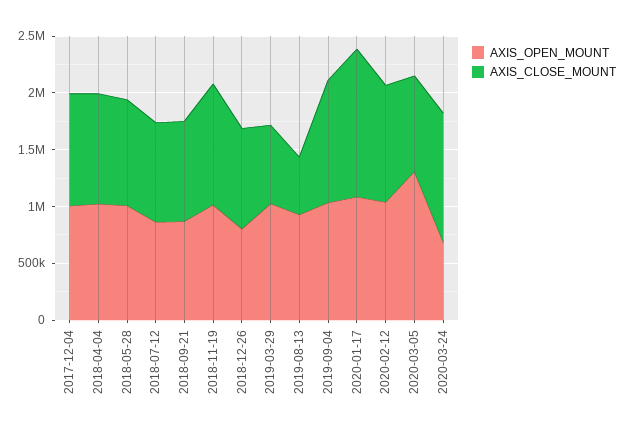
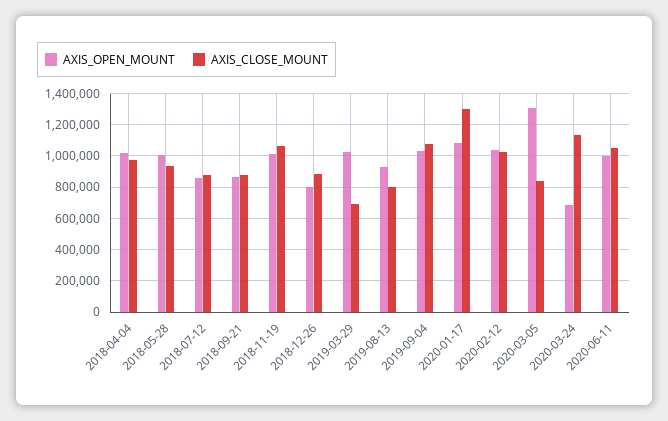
AXIS_OPEN_MOUNT, 2017-12-04: 1000000 -> none
AXIS_CLOSE_MOUNT, 2017-12-04: 1000000 -> none
AXIS_CLOSE_MOUNT, 2019-08-13: 500000 -> 800000
AXIS_OPEN_MOUNT, 2020-06-11: none -> 1000000
AXIS_CLOSE_MOUNT, 2020-06-11: none -> 1050000

